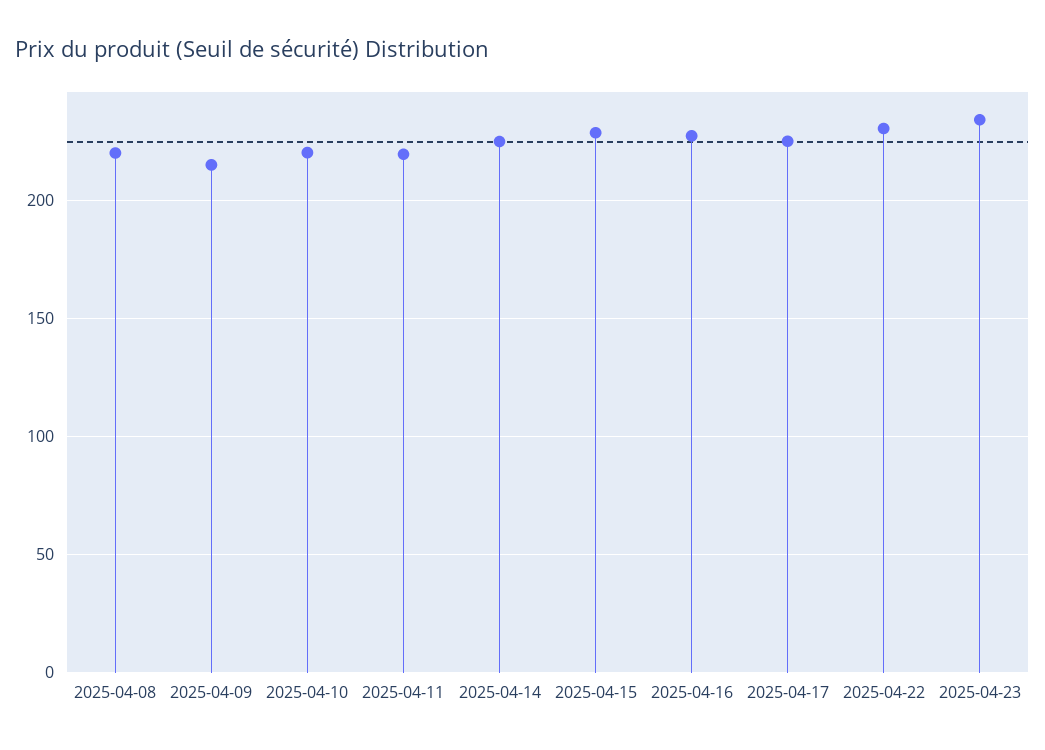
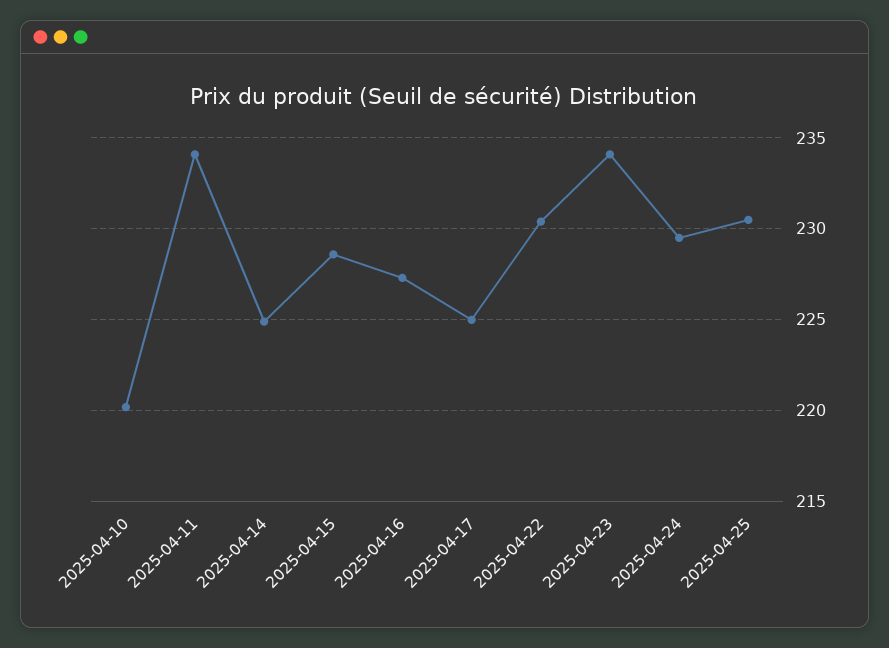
2025-04-08: 220 -> none
2025-04-09: 215 -> none
2025-04-11: 220 -> 234
2025-04-24: none -> 229.5
2025-04-25: none -> 230.5

